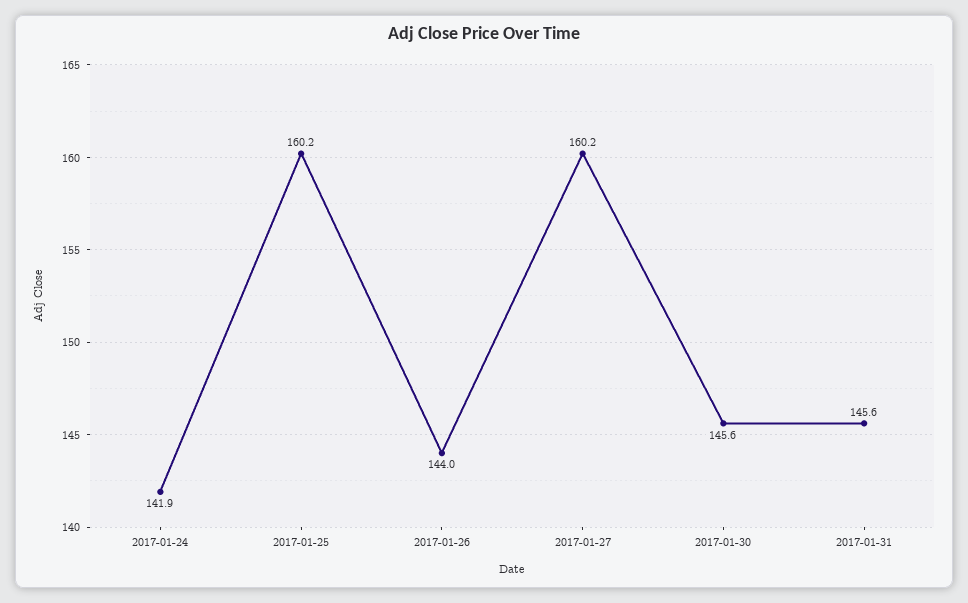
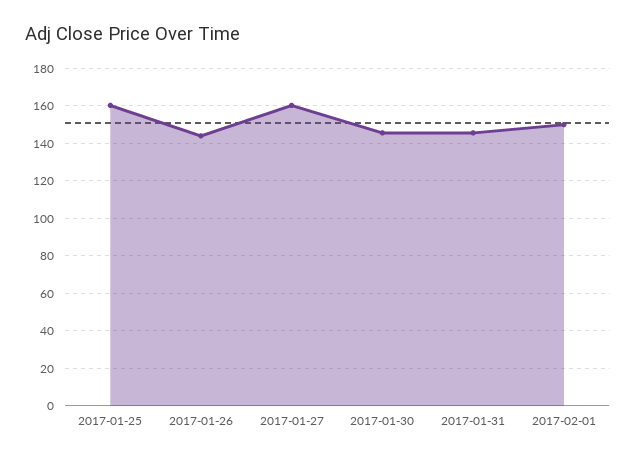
2017-01-24: 141.9 -> none
2017-02-01: none -> 150

